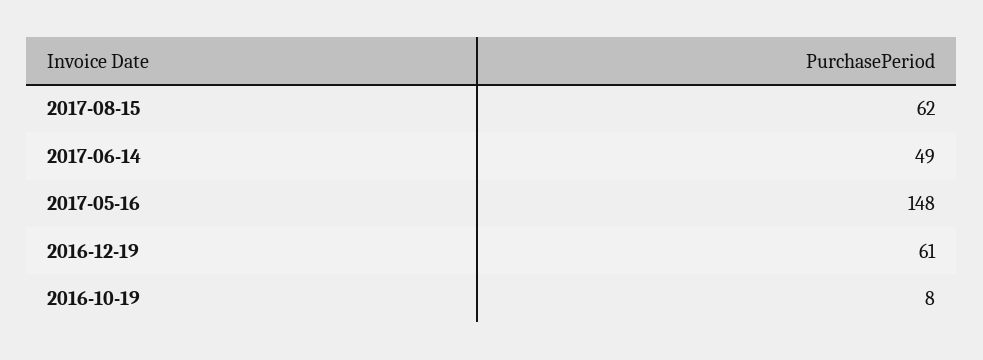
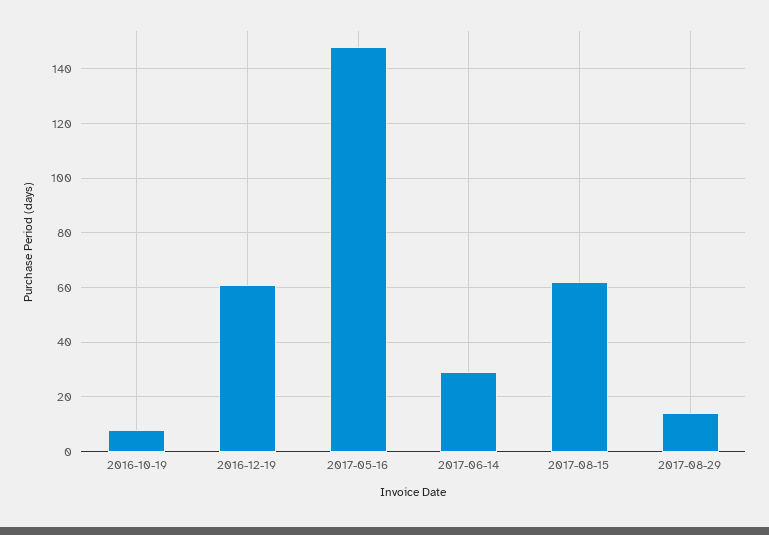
2017-06-14: 49 -> 30
2017-08-29: none -> 15

